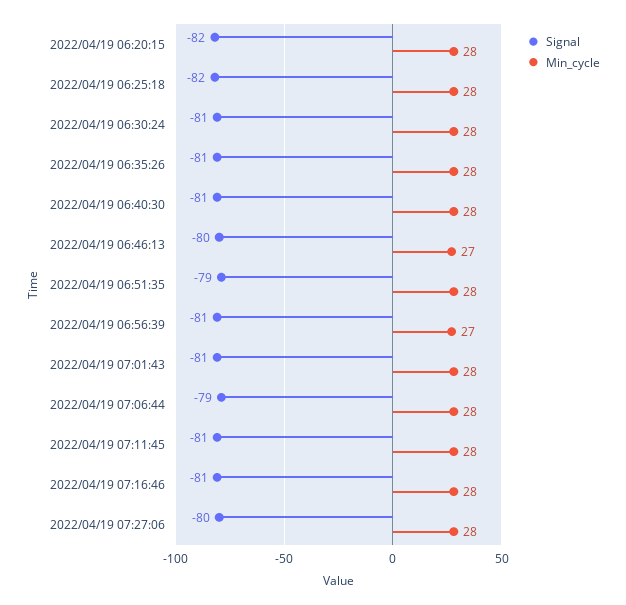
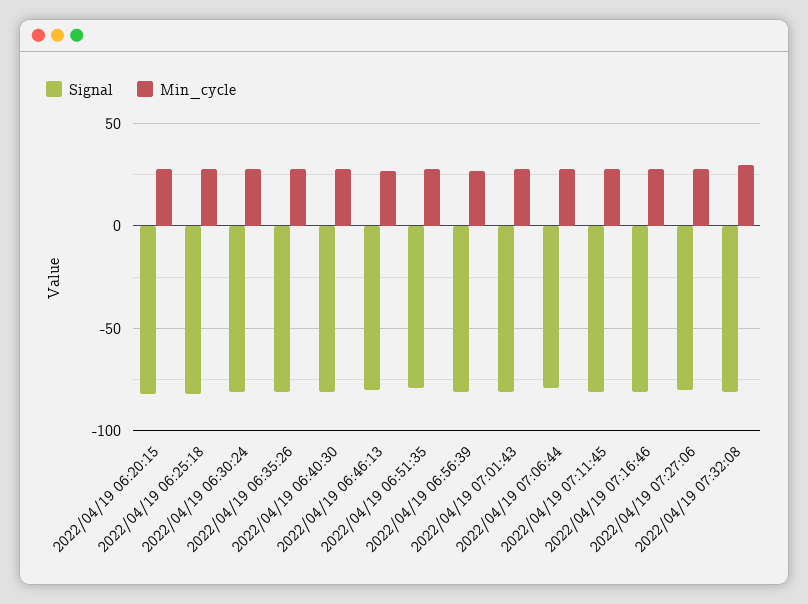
Signal, 2022/04/19 07:32:08: none -> -80
Min_cycle, 2022/04/19 07:32:08: none -> 30

